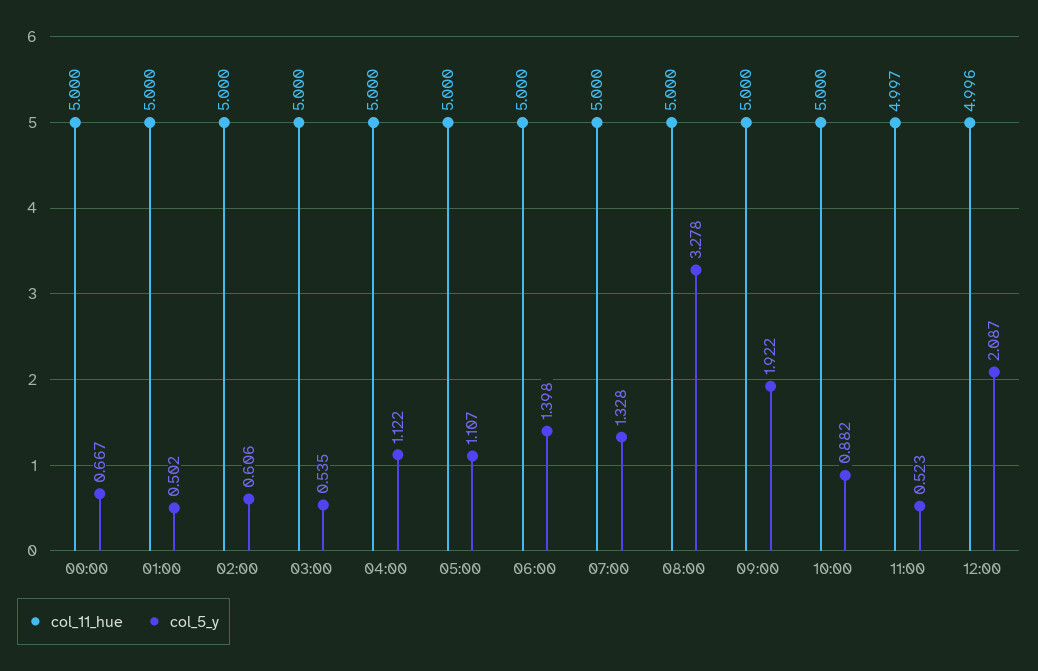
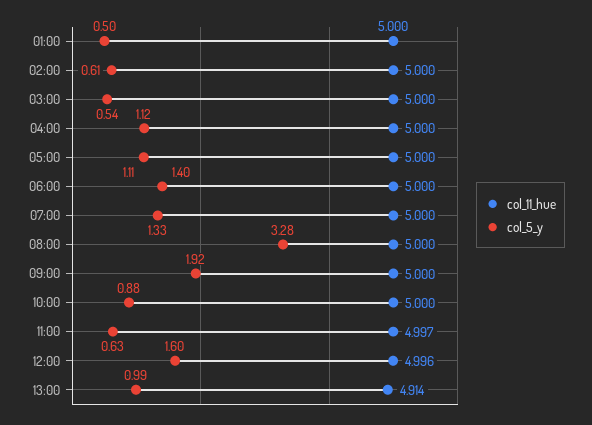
col_11_hue, 00:00: 5 -> none
col_5_y, 00:00: 0.667 -> none
col_5_y, 11:00: 0.523 -> 0.63
col_5_y, 12:00: 2.087 -> 1.6
col_11_hue, 13:00: none -> 4.914
col_5_y, 13:00: none -> 0.99

